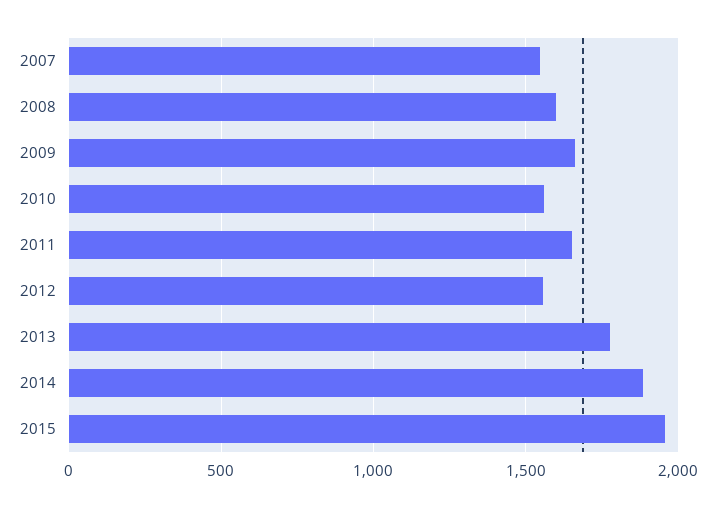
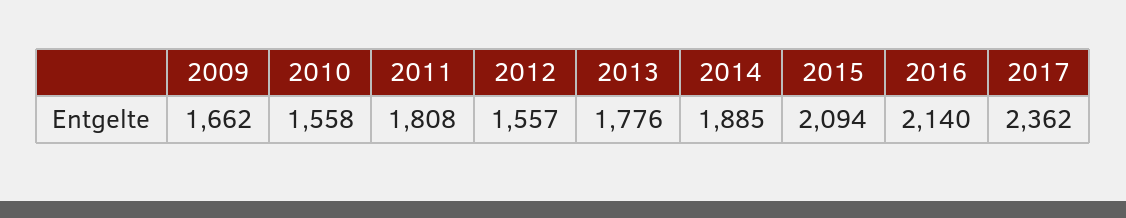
2007: 1550 -> none
2008: 1600 -> none
2011: 1650 -> 1808
2015: 1950 -> 2094
2016: none -> 2140
2017: none -> 2362

